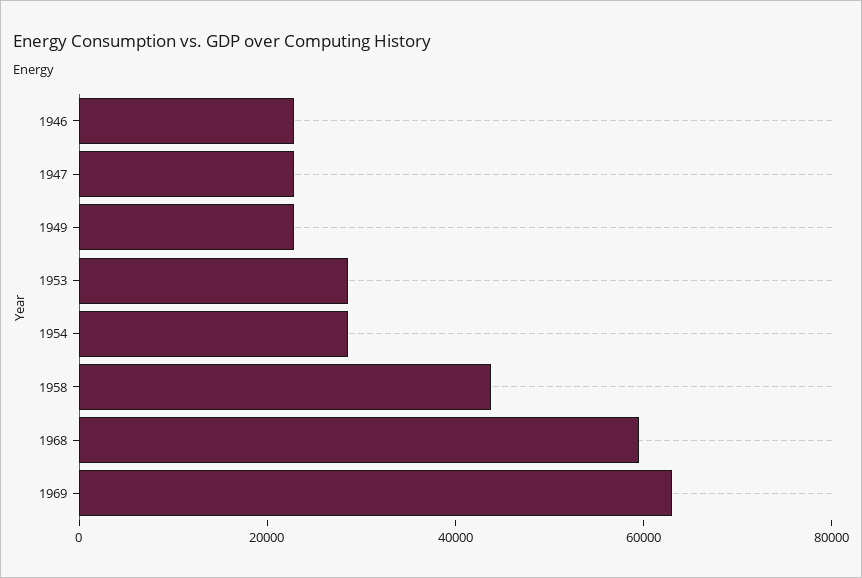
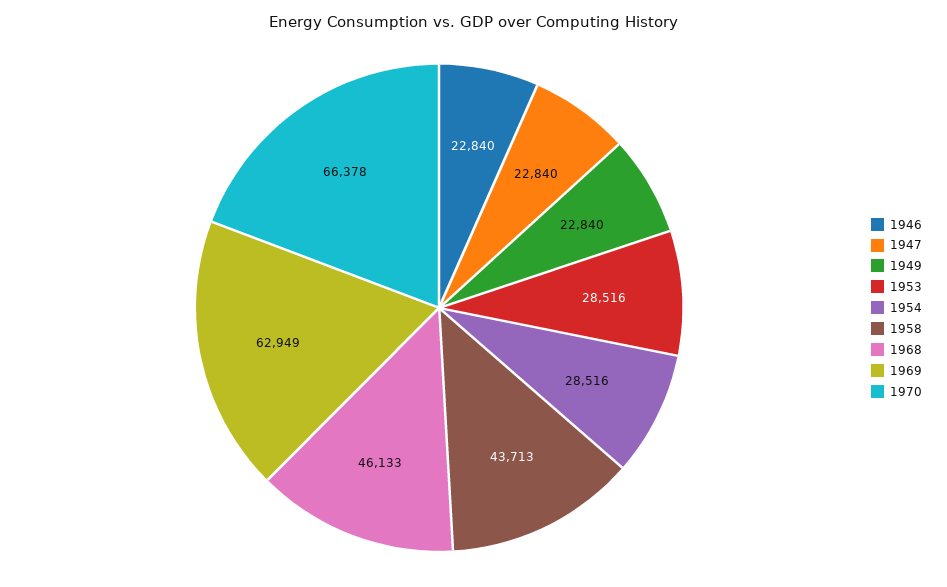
1968: 60000 -> 46133
1970: none -> 66378

